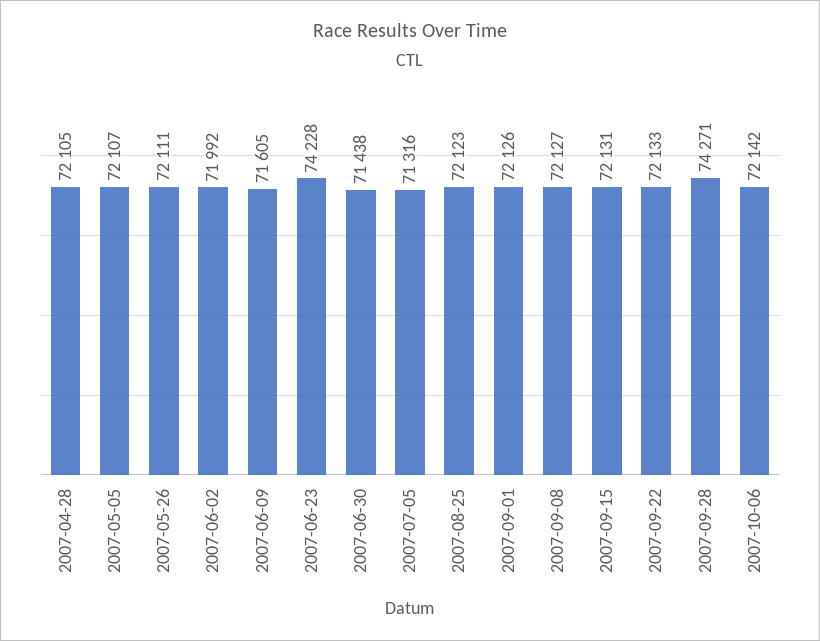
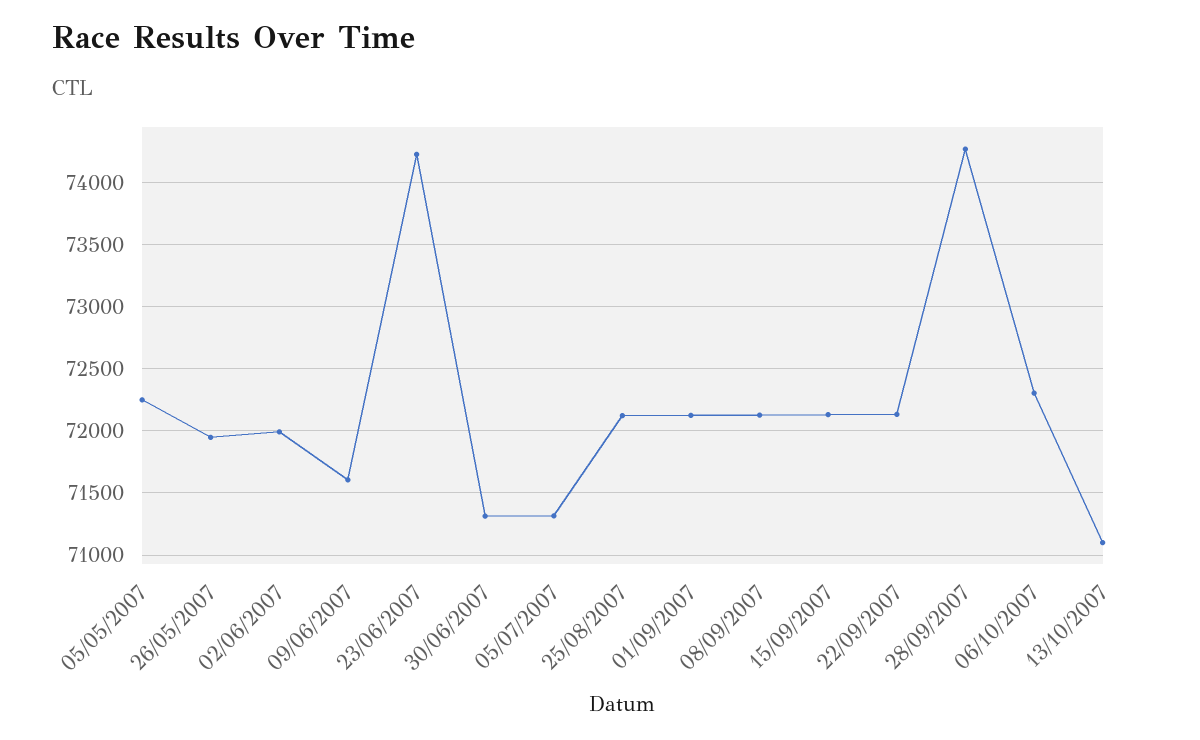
2007-04-28: 72105 -> none
2007-05-05: 72107 -> 72250
2007-05-26: 72111 -> 71950
2007-06-30: 71438 -> 71300
2007-10-06: 72142 -> 72300
13/10/2007: none -> 71100

